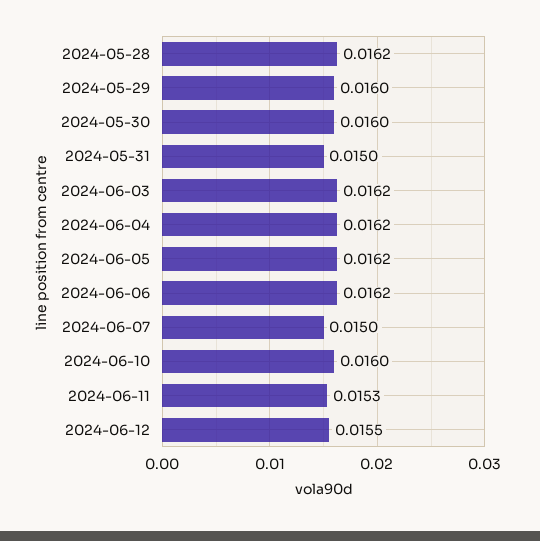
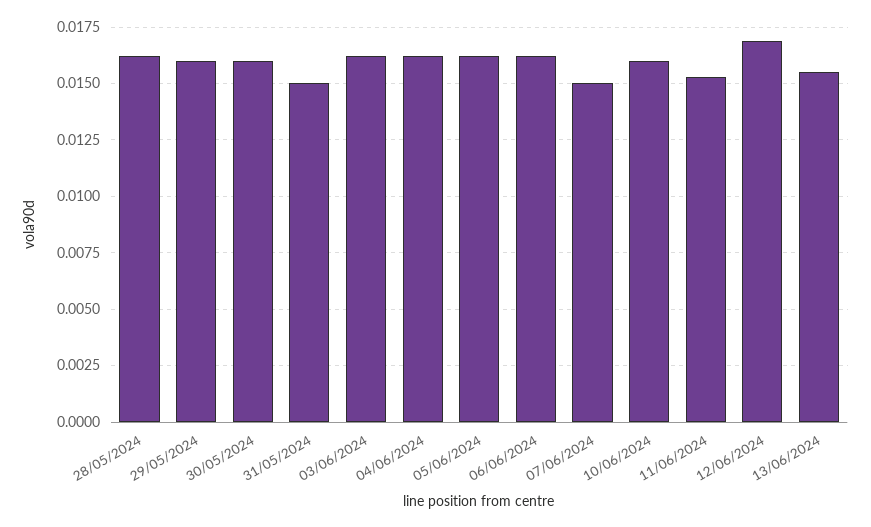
2024-06-12: 0.0155 -> 0.017
13/06/2024: none -> 0.0155

